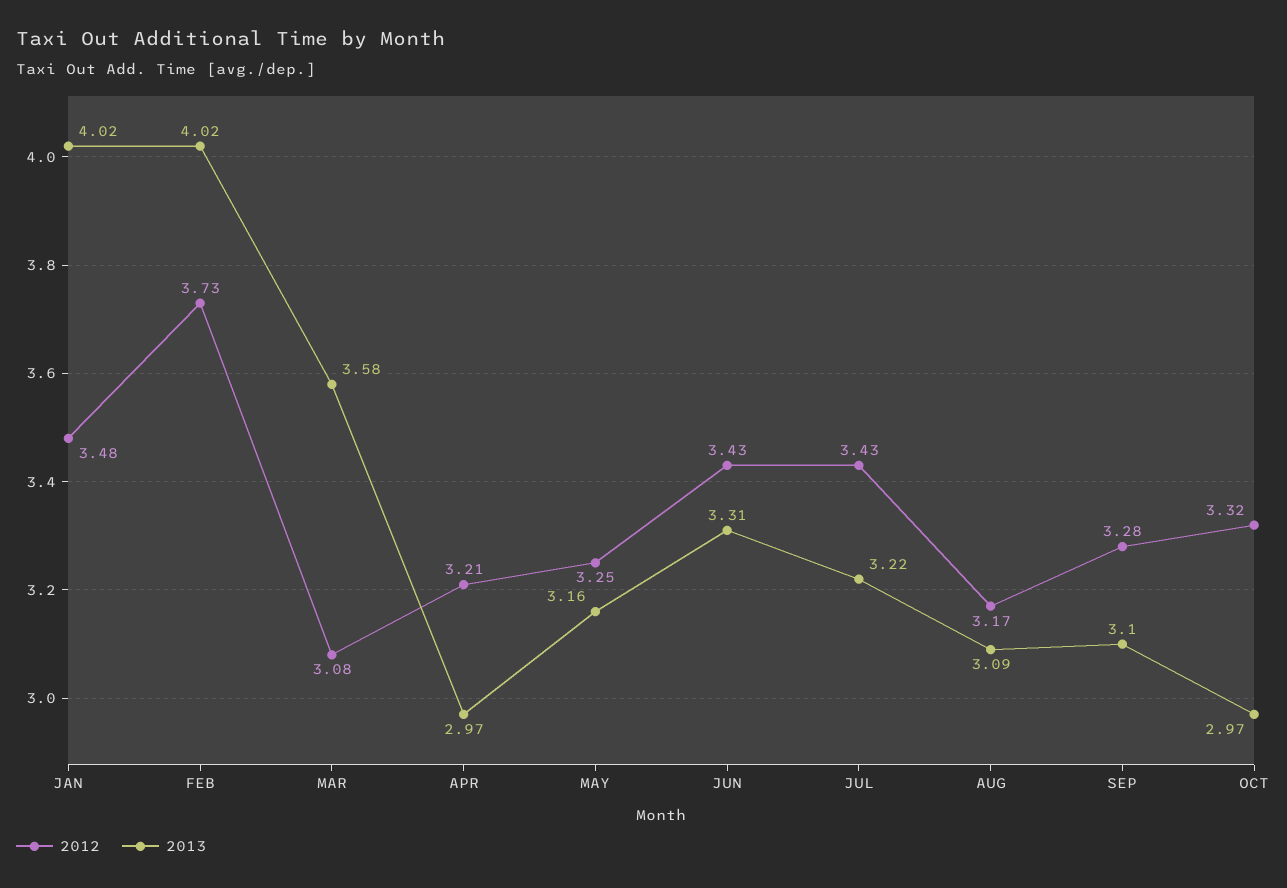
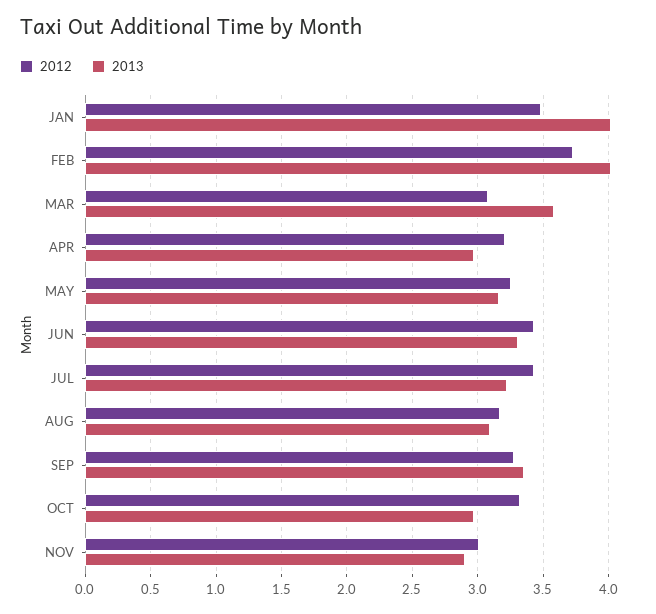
2013, SEP: 3.1 -> 3.35
2012, NOV: none -> 3
2013, NOV: none -> 2.9

